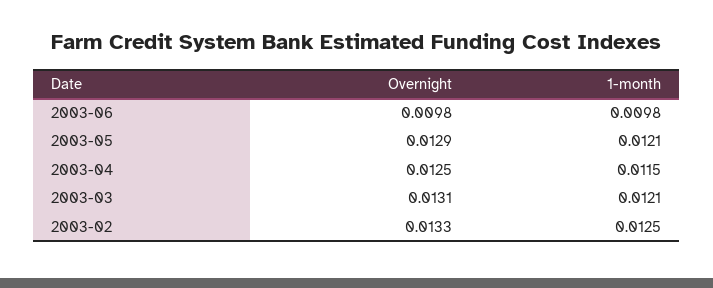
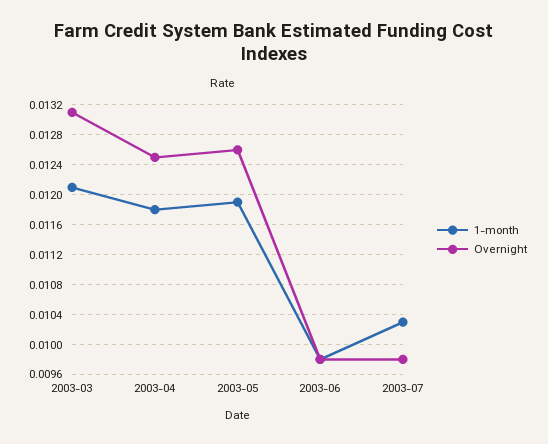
Overnight, 2003-05: 0.0129 -> 0.0126
1-month, 2003-05: 0.0121 -> 0.0119
1-month, 2003-04: 0.0115 -> 0.0118
Overnight, 2003-02: 0.0133 -> none
1-month, 2003-02: 0.0125 -> none
1-month, 2003-07: none -> 0.0103
Overnight, 2003-07: none -> 0.0098

